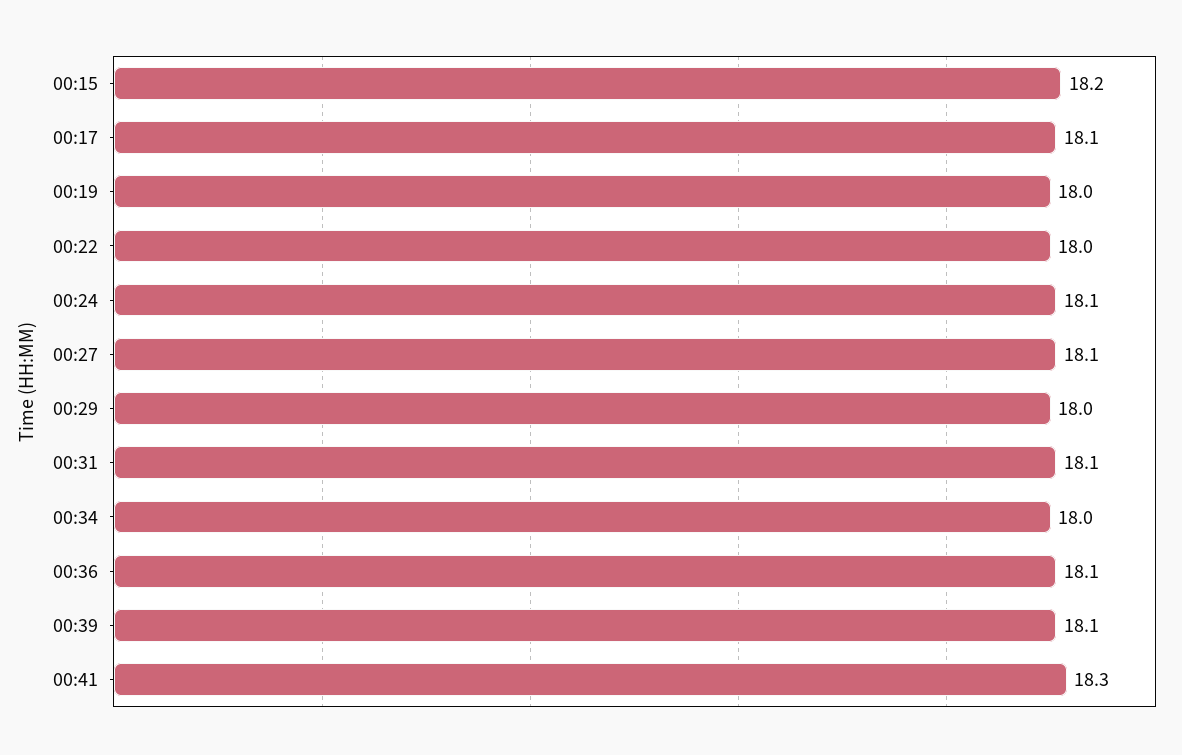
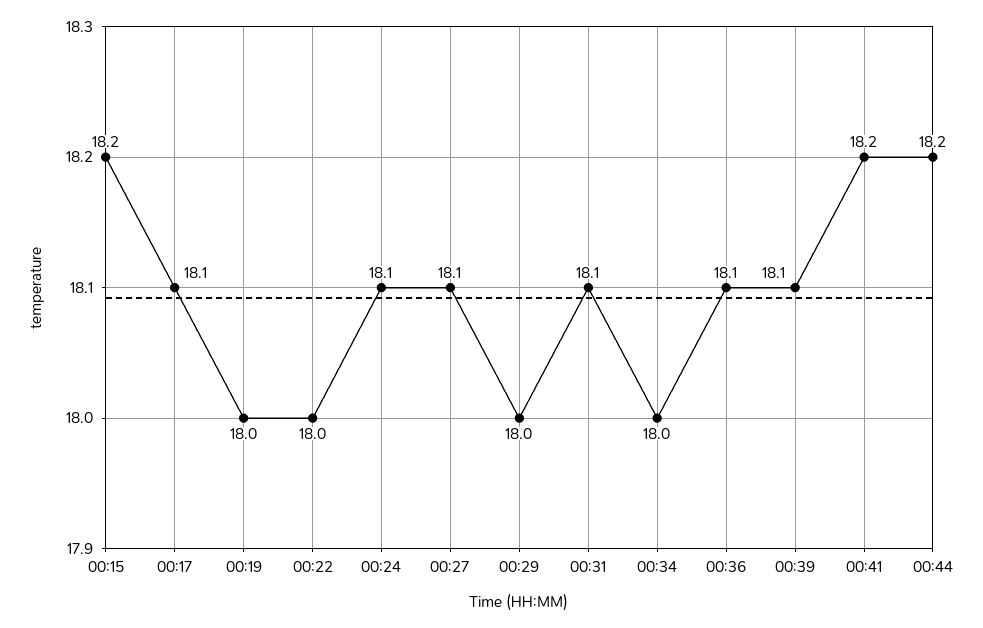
00:41: 18.3 -> 18.2
00:44: none -> 18.2

